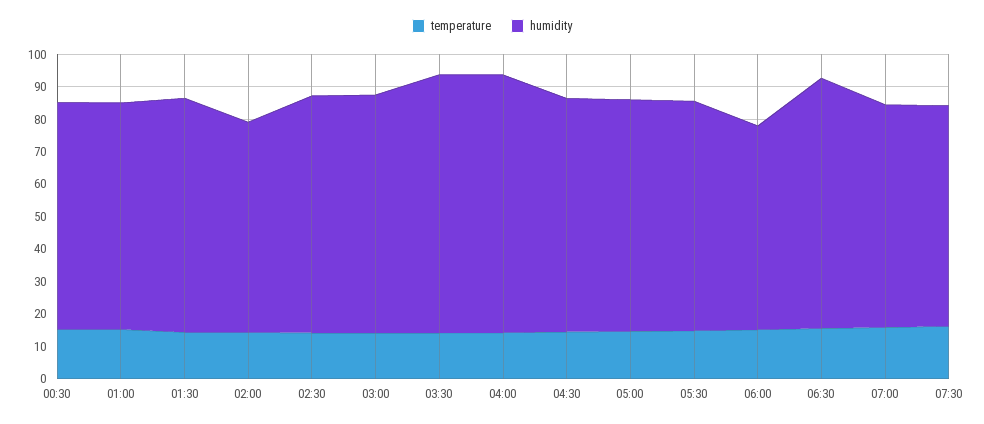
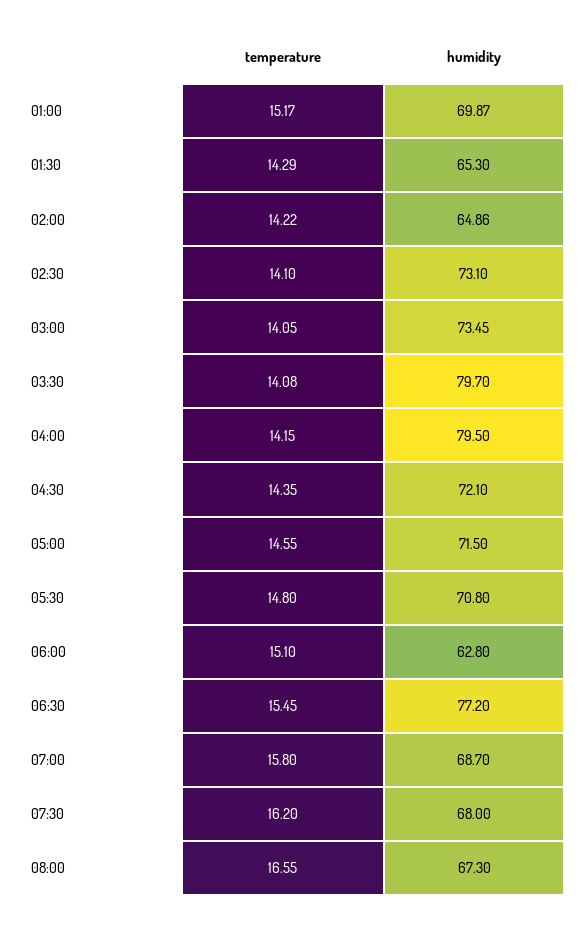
temperature, 00:30: 15 -> none
humidity, 00:30: 70 -> none
humidity, 01:30: 72.5 -> 65.3
temperature, 08:00: none -> 16.55
humidity, 08:00: none -> 67.3

